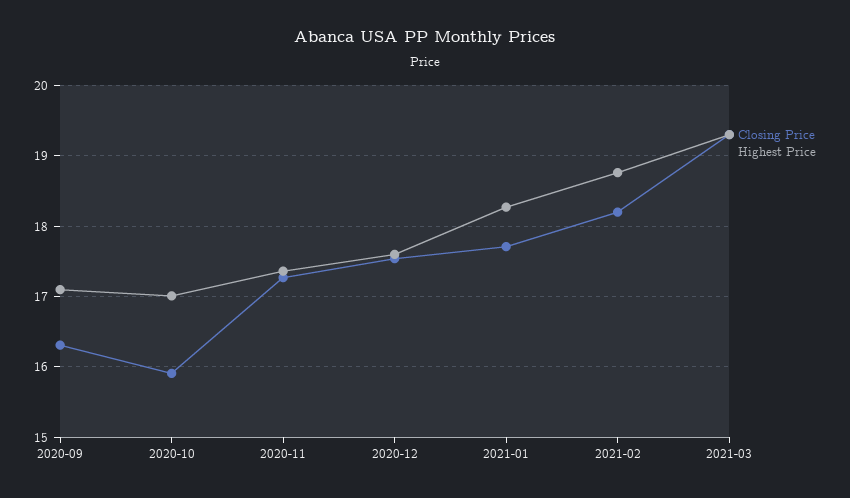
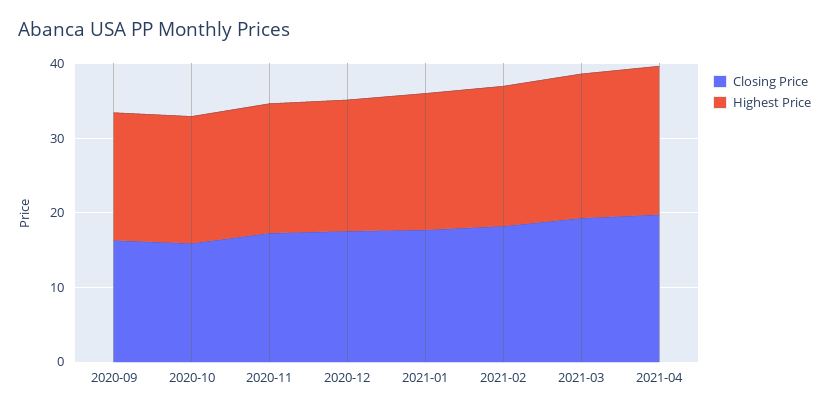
Closing Price, 2021-04: none -> 20
Highest Price, 2021-04: none -> 20

